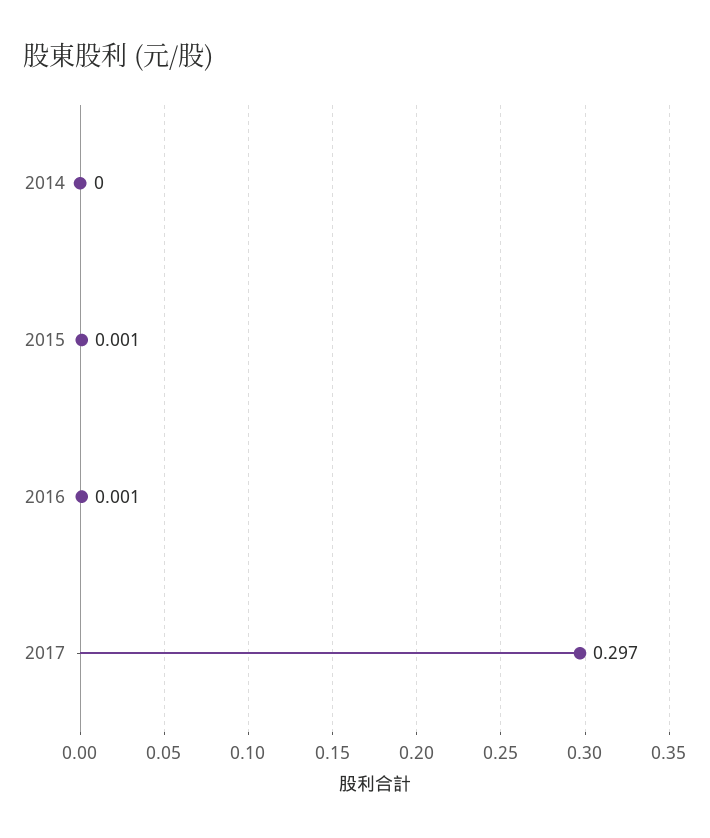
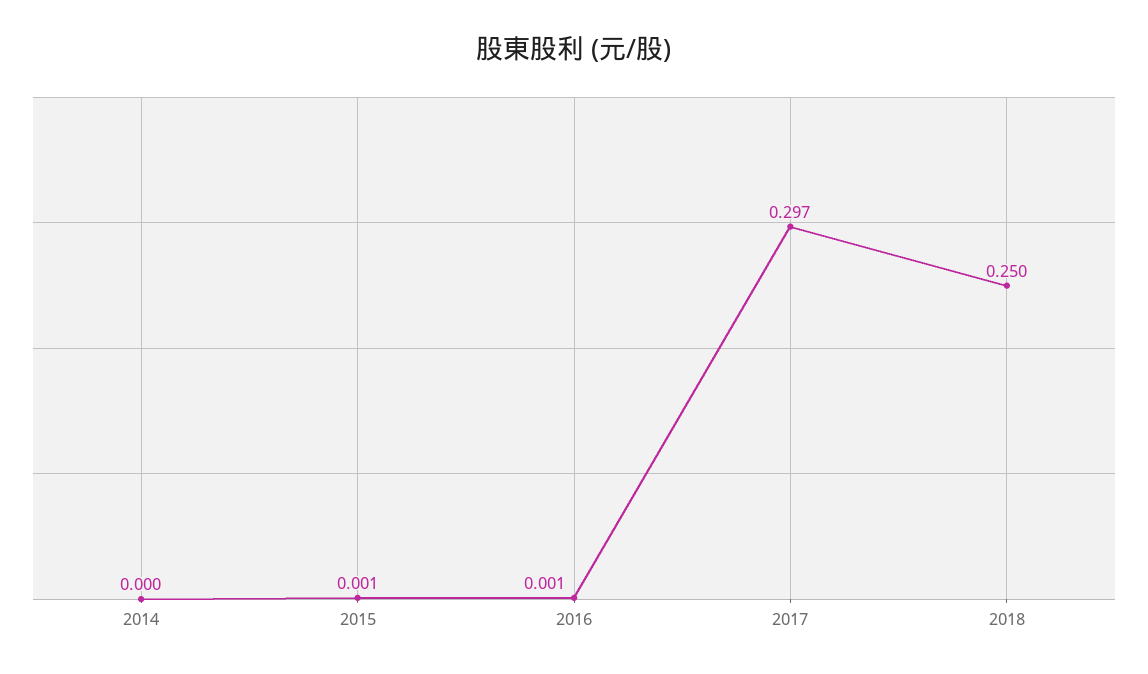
2018: none -> 0.25

